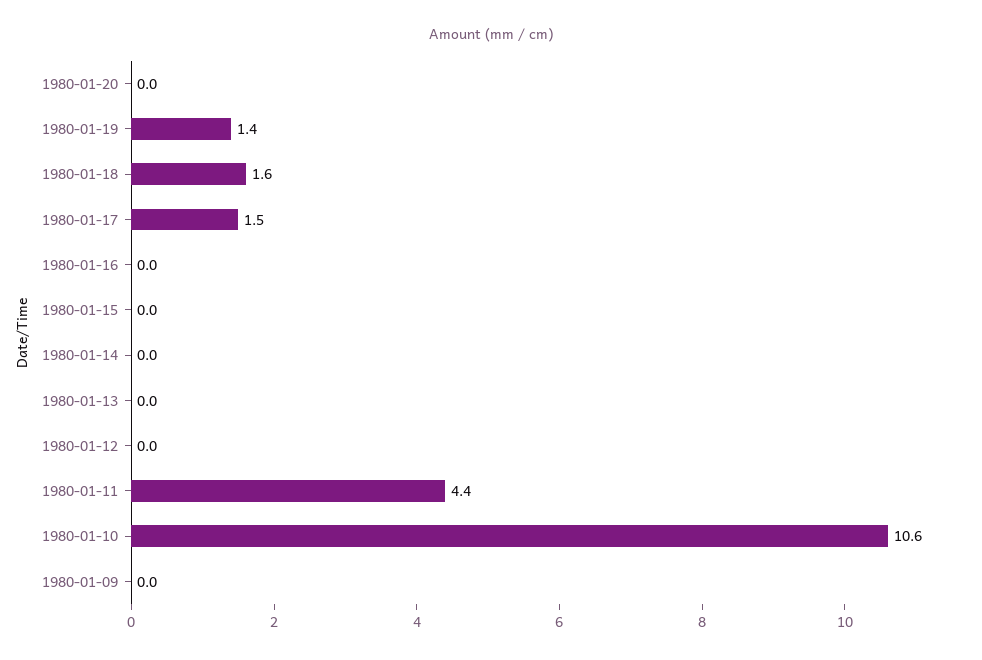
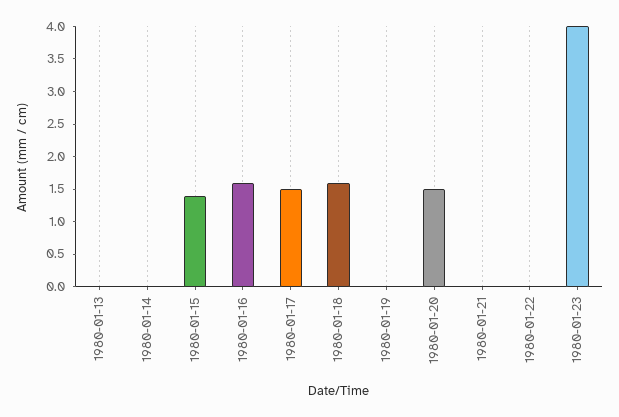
1980-01-20: 0 -> 1.5
1980-01-19: 1.4 -> 0
1980-01-16: 0 -> 1.5
1980-01-15: 0 -> 1.5
1980-01-12: 0 -> none
1980-01-11: 4.4 -> none
1980-01-10: 10.6 -> none
1980-01-09: 0 -> none
1980-01-21: none -> 0
1980-01-22: none -> 0
1980-01-23: none -> 4

